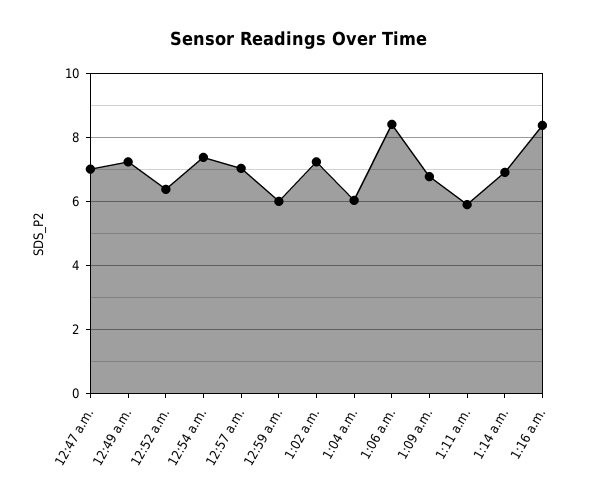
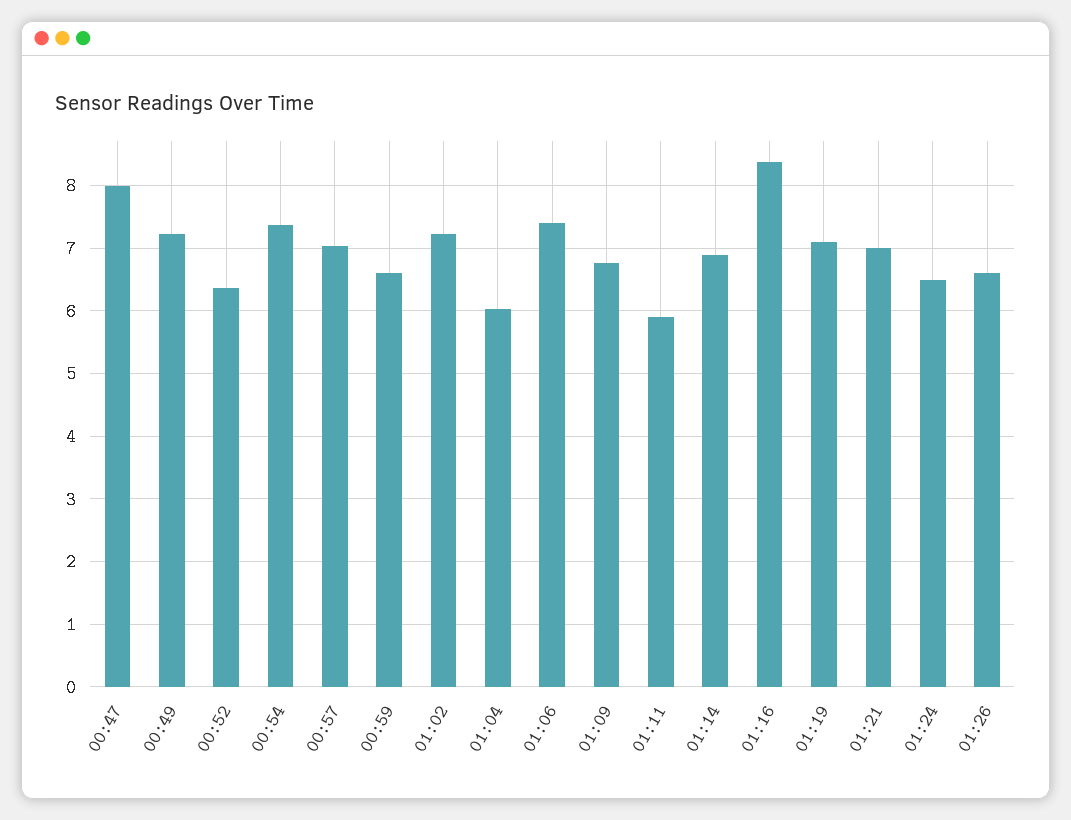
12:47 a.m.: 7 -> 8
12:59 a.m.: 6 -> 6.6
1:06 a.m.: 8.4 -> 7.4
01:19: none -> 7.1
01:21: none -> 7
01:24: none -> 6.5
01:26: none -> 6.6

